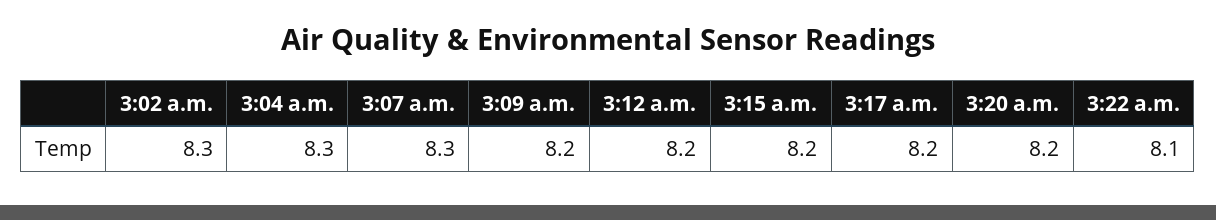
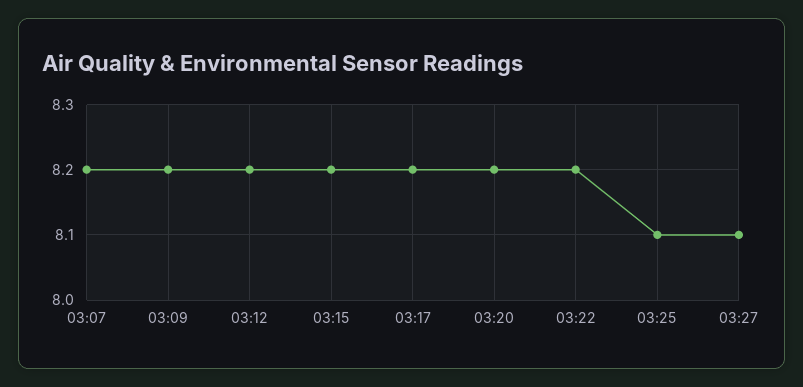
3:02 a.m.: 8.3 -> none
3:04 a.m.: 8.3 -> none
3:07 a.m.: 8.3 -> 8.2
3:22 a.m.: 8.1 -> 8.2
03:25: none -> 8.1
03:27: none -> 8.1

